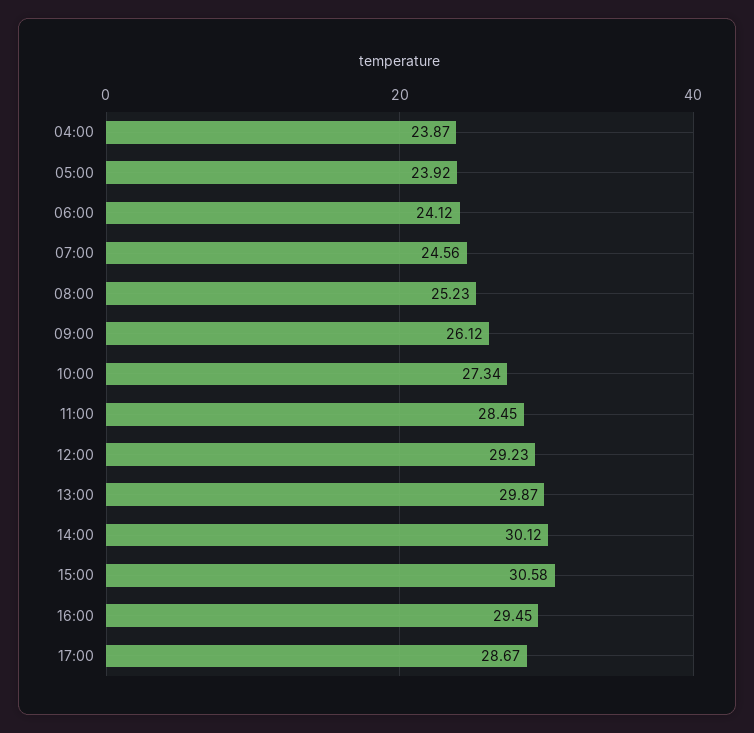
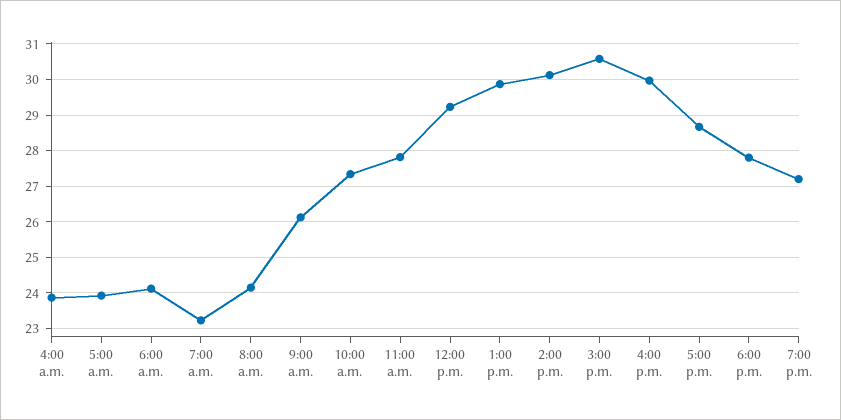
07:00: 24.56 -> 23.2
08:00: 25.23 -> 24.2
11:00: 28.45 -> 27.8
16:00: 29.45 -> 30
6:00 p.m.: none -> 27.8
7:00 p.m.: none -> 27.2

